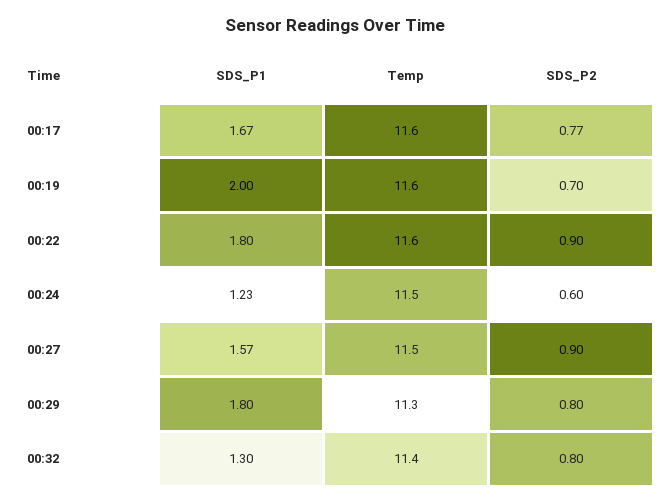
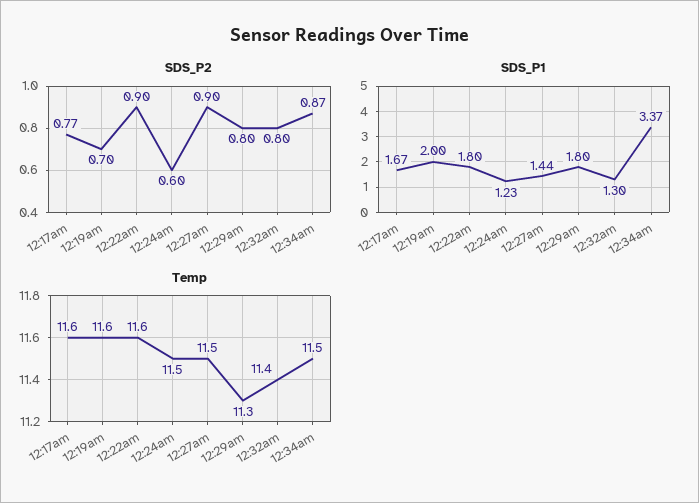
SDS_P1, 00:27: 1.57 -> 1.44
SDS_P2, 12:34am: none -> 0.87
SDS_P1, 12:34am: none -> 3.37
Temp, 12:34am: none -> 11.5

